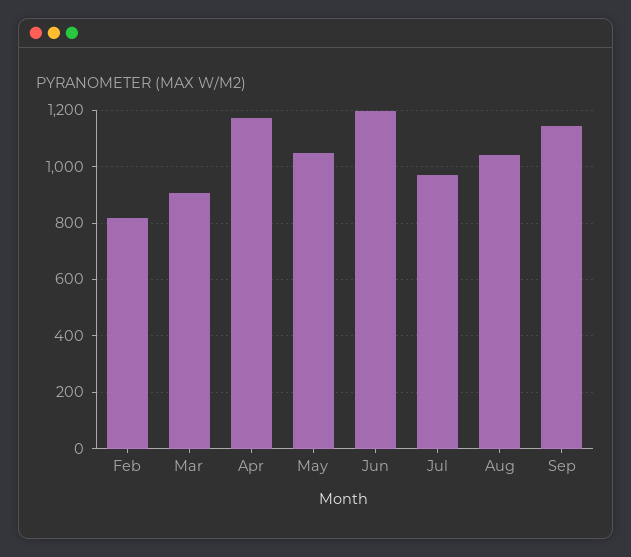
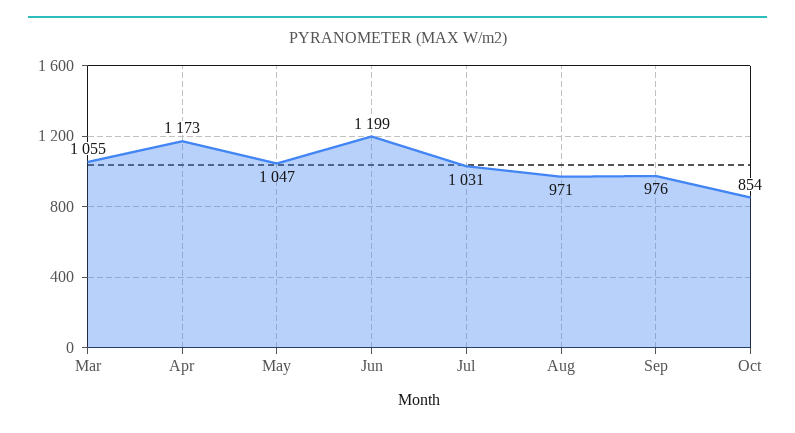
Feb: 825 -> none
Mar: 900 -> 1055
Jul: 975 -> 1031
Aug: 1050 -> 971
Sep: 1150 -> 976
Oct: none -> 854

